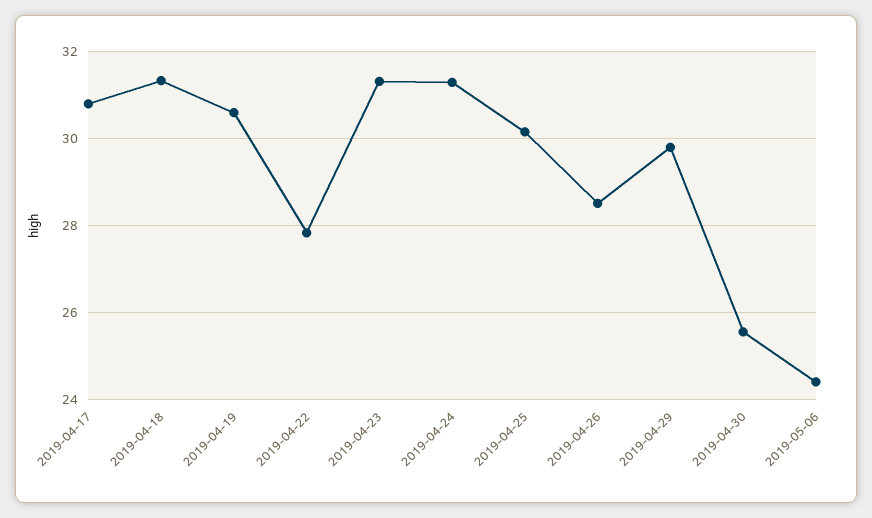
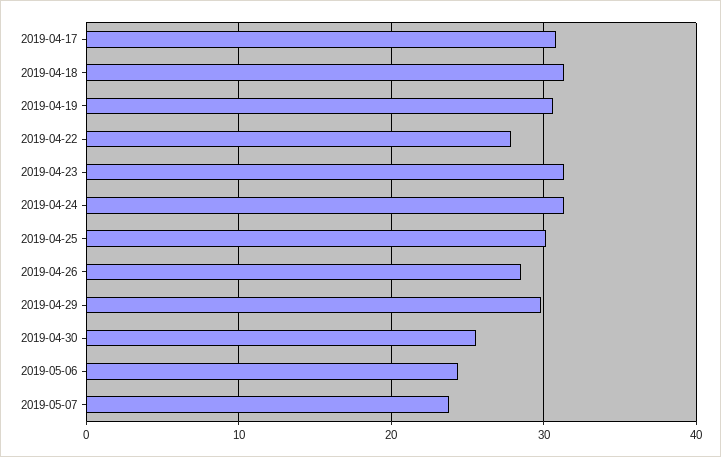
2019-05-07: none -> 24

